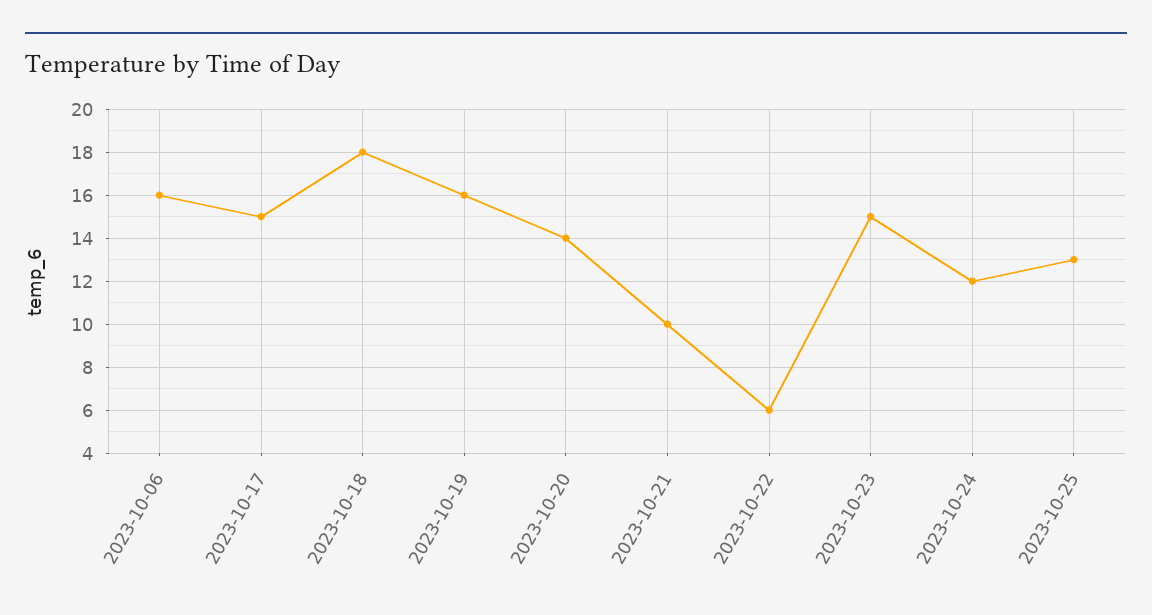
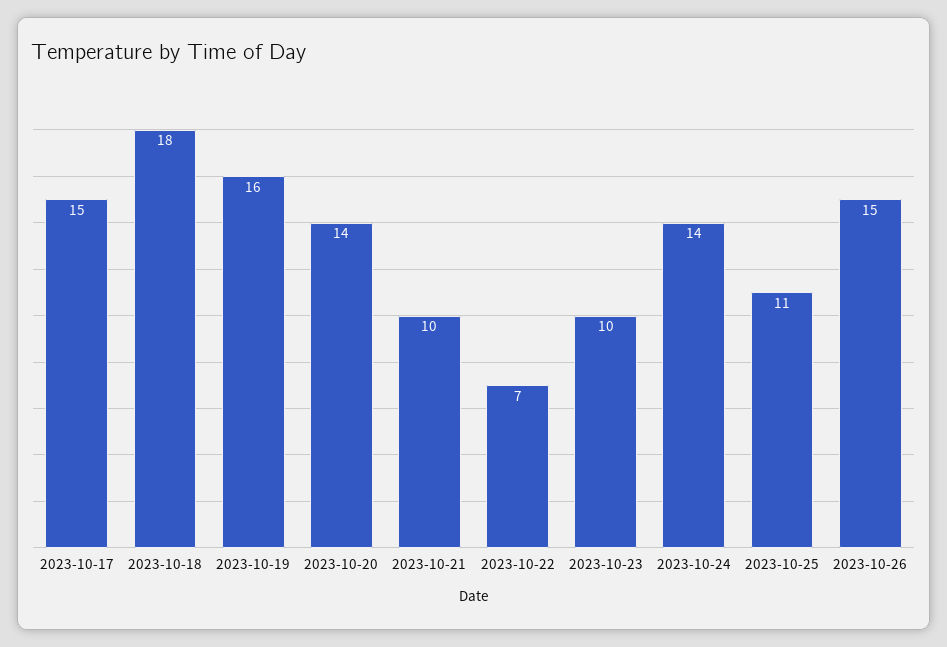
2023-10-06: 16 -> none
2023-10-22: 6 -> 7
2023-10-23: 15 -> 10
2023-10-24: 12 -> 14
2023-10-25: 13 -> 11
2023-10-26: none -> 15

